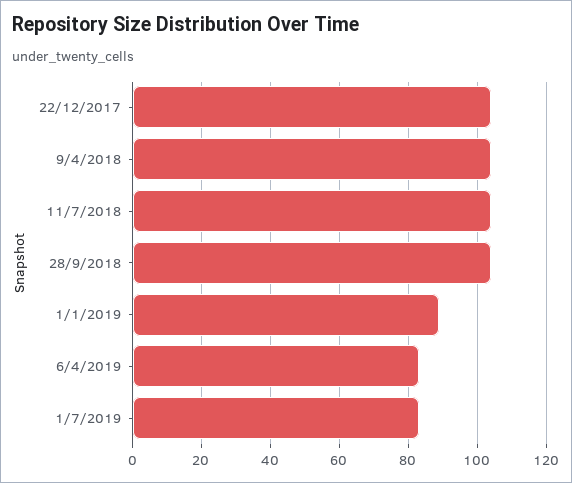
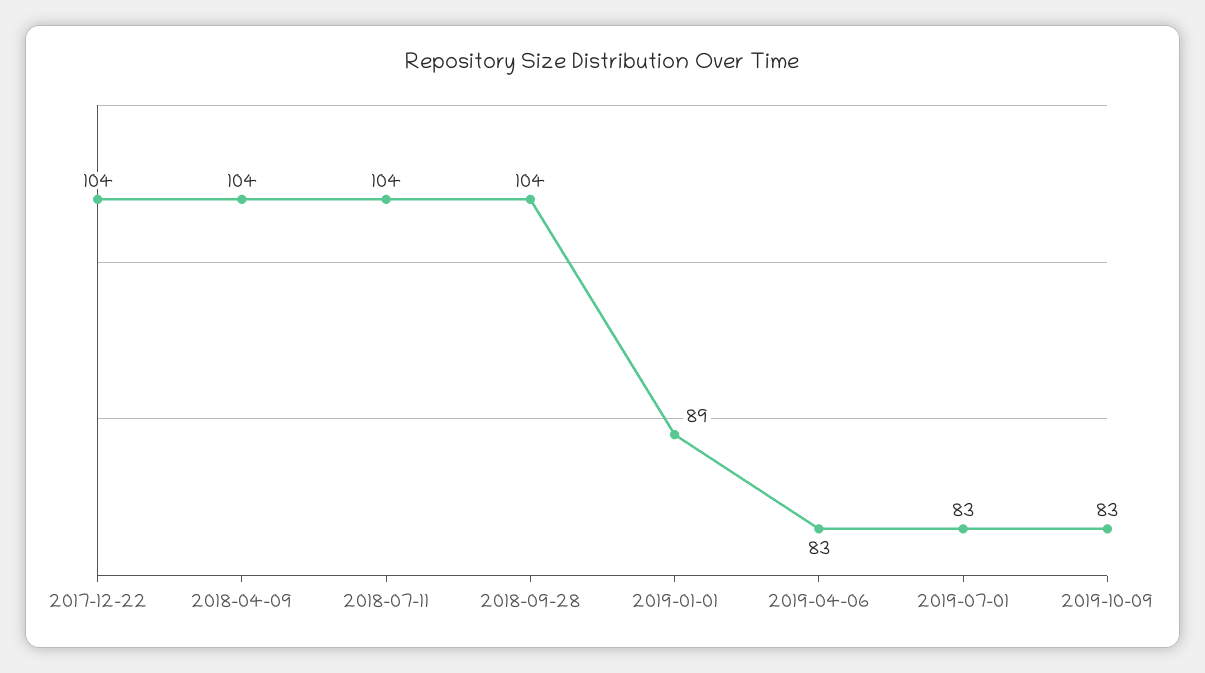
2019-10-09: none -> 83

